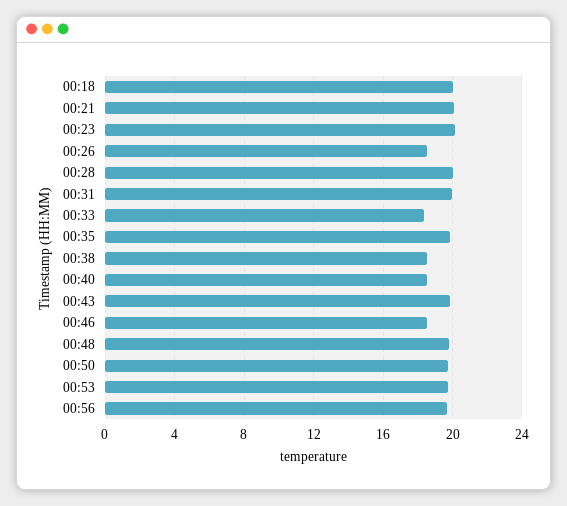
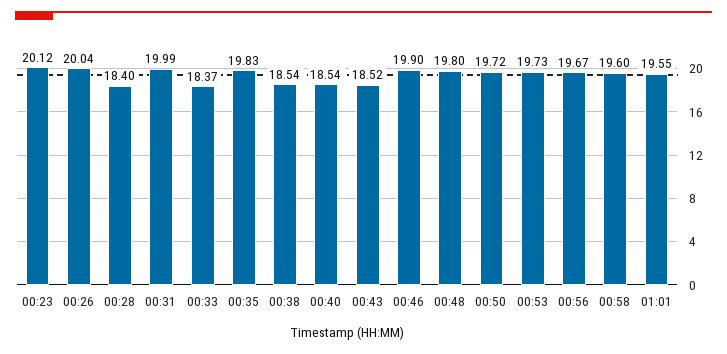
00:18: 20 -> none
00:21: 20 -> none
00:26: 18.5 -> 20.04
00:28: 20 -> 18.4
00:43: 20 -> 18.52
00:46: 18.5 -> 19.9
00:58: none -> 19.6
01:01: none -> 19.55

